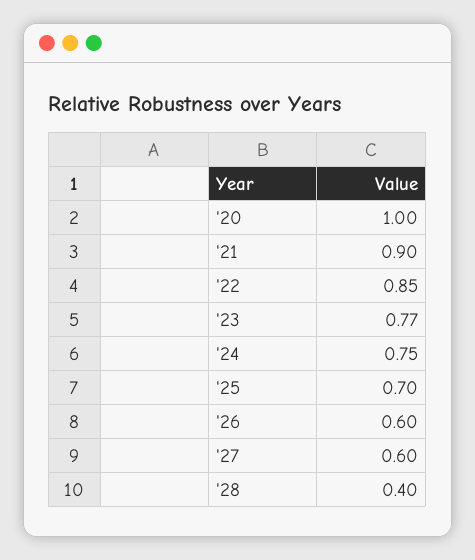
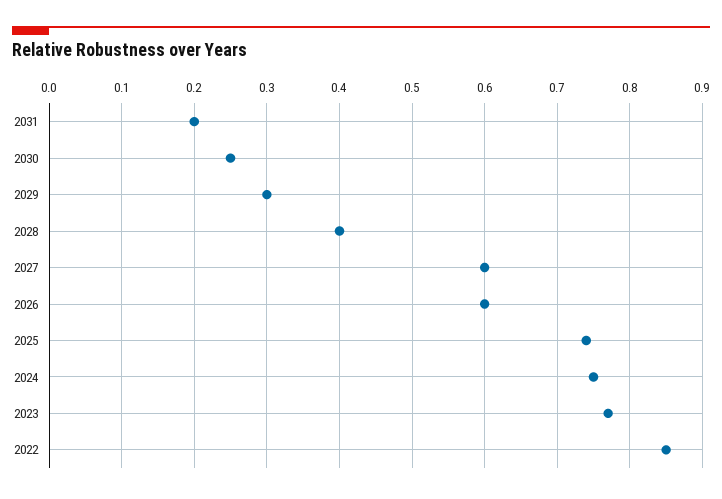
'20: 1 -> none
'21: 0.9 -> none
'25: 0.7 -> 0.74
2031: none -> 0.2
2030: none -> 0.25
2029: none -> 0.3

